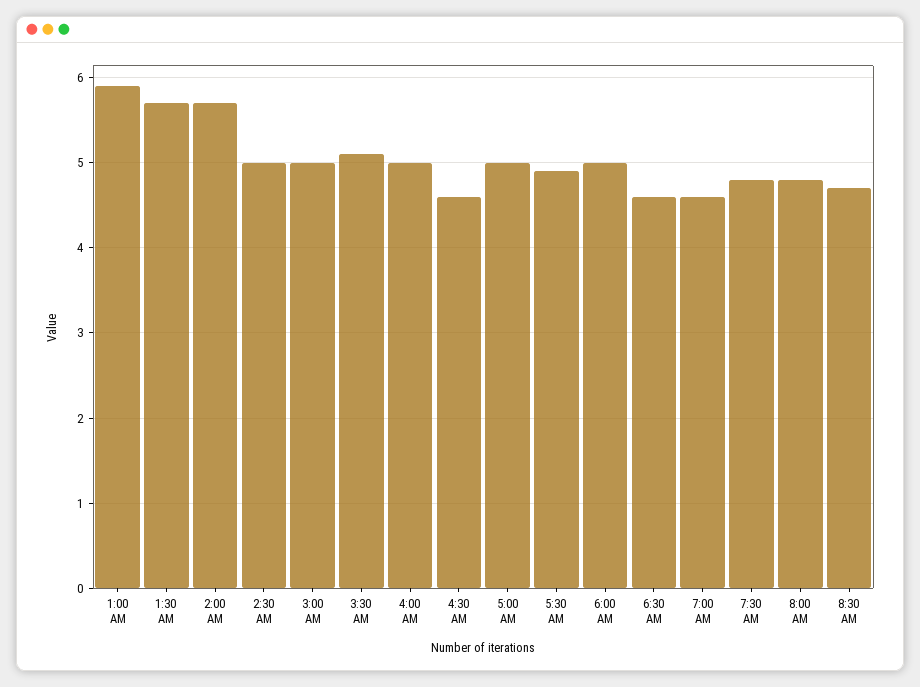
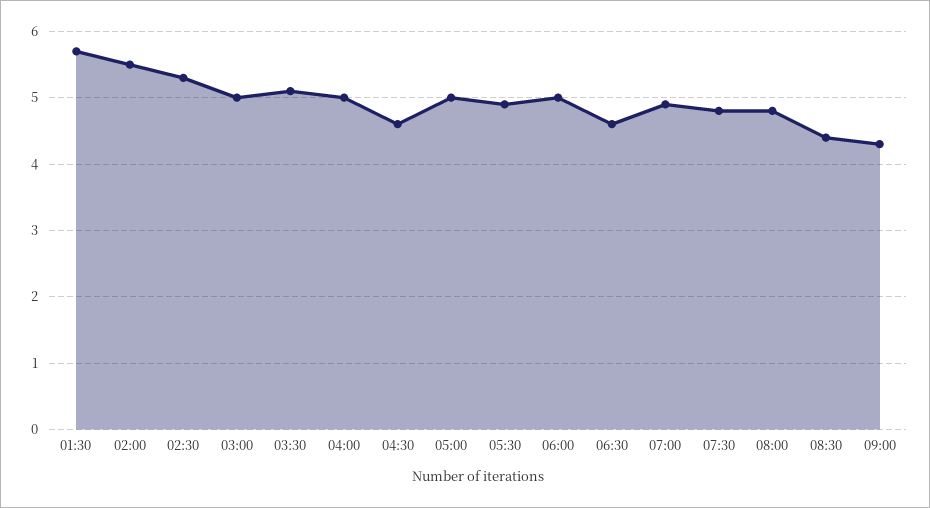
1:00 AM: 5.9 -> none
2:00 AM: 5.7 -> 5.5
2:30 AM: 5 -> 5.3
7:00 AM: 4.6 -> 4.9
8:30 AM: 4.7 -> 4.4
09:00: none -> 4.3

